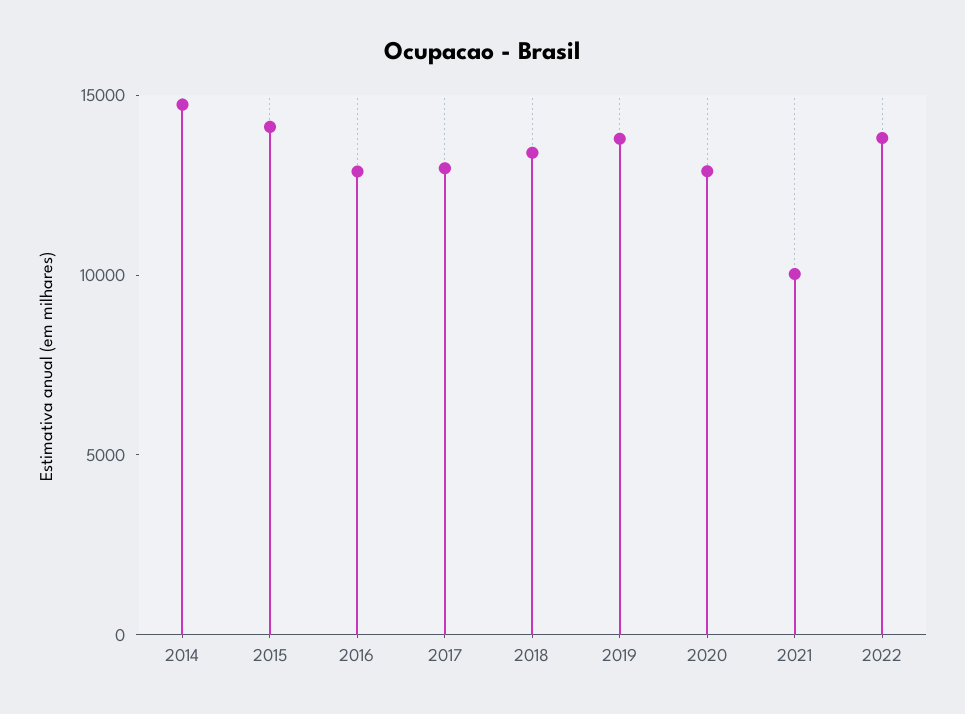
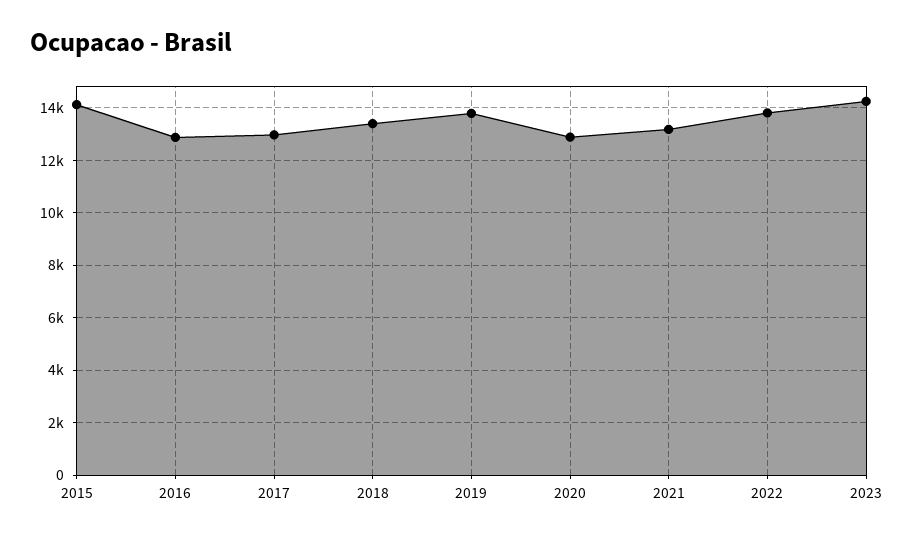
2014: 15000 -> none
2021: 10000 -> 13250
2023: none -> 14250

